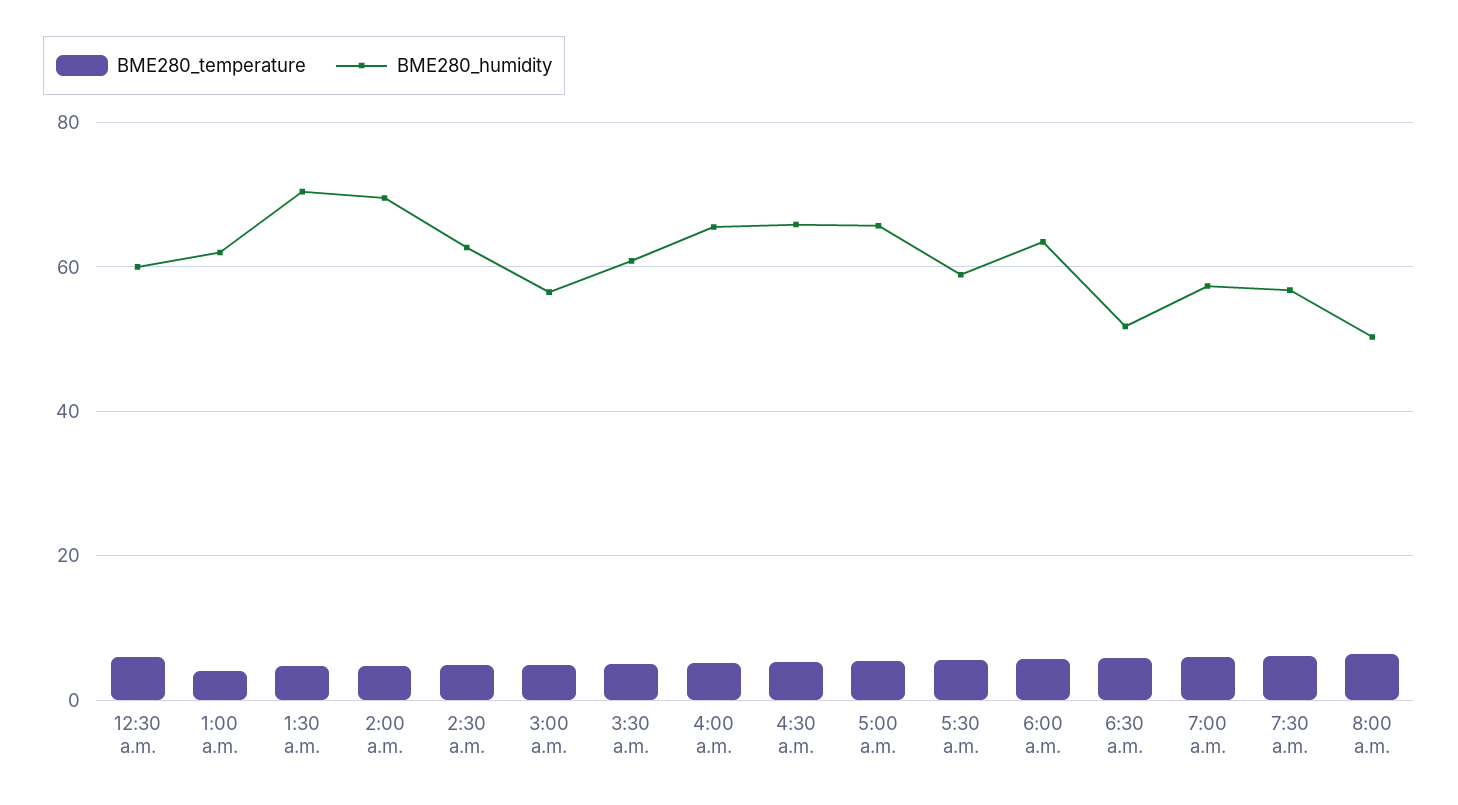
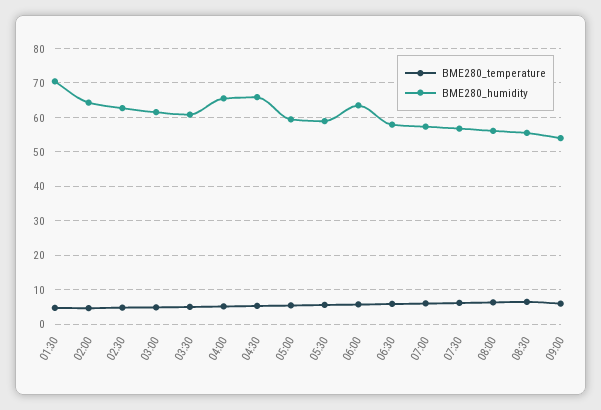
BME280_temperature, 12:30 a.m.: 6 -> none
BME280_humidity, 12:30 a.m.: 60 -> none
BME280_temperature, 1:00 a.m.: 4 -> none
BME280_humidity, 1:00 a.m.: 62 -> none
BME280_humidity, 2:00 a.m.: 70 -> 64
BME280_humidity, 3:00 a.m.: 56 -> 62
BME280_humidity, 5:00 a.m.: 66 -> 60
BME280_humidity, 6:30 a.m.: 52 -> 58
BME280_humidity, 8:00 a.m.: 50 -> 56
BME280_temperature, 08:30: none -> 6
BME280_humidity, 08:30: none -> 56
BME280_temperature, 09:00: none -> 6
BME280_humidity, 09:00: none -> 54

